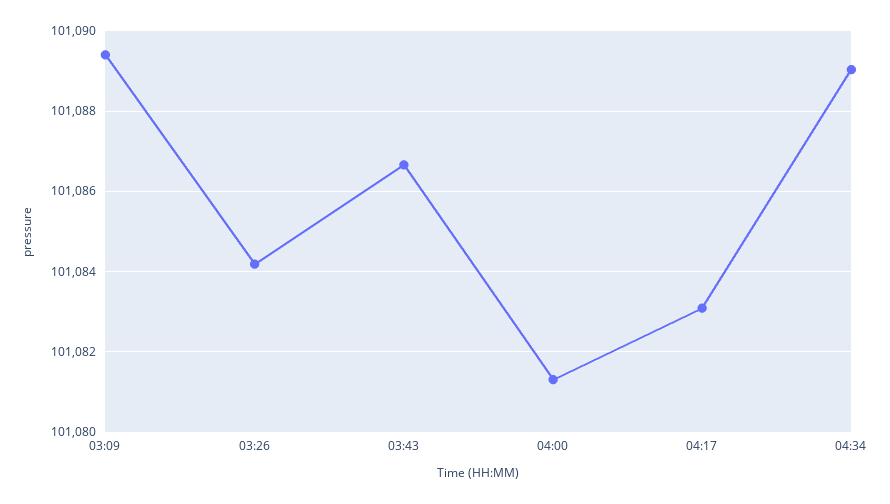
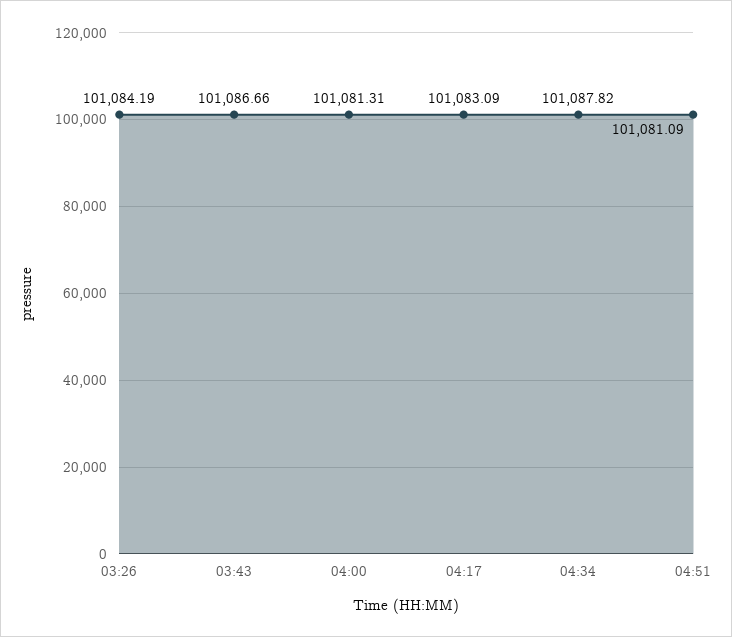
03:09: 101089.4 -> none
04:34: 101089 -> 101087.82
04:51: none -> 101081.09

